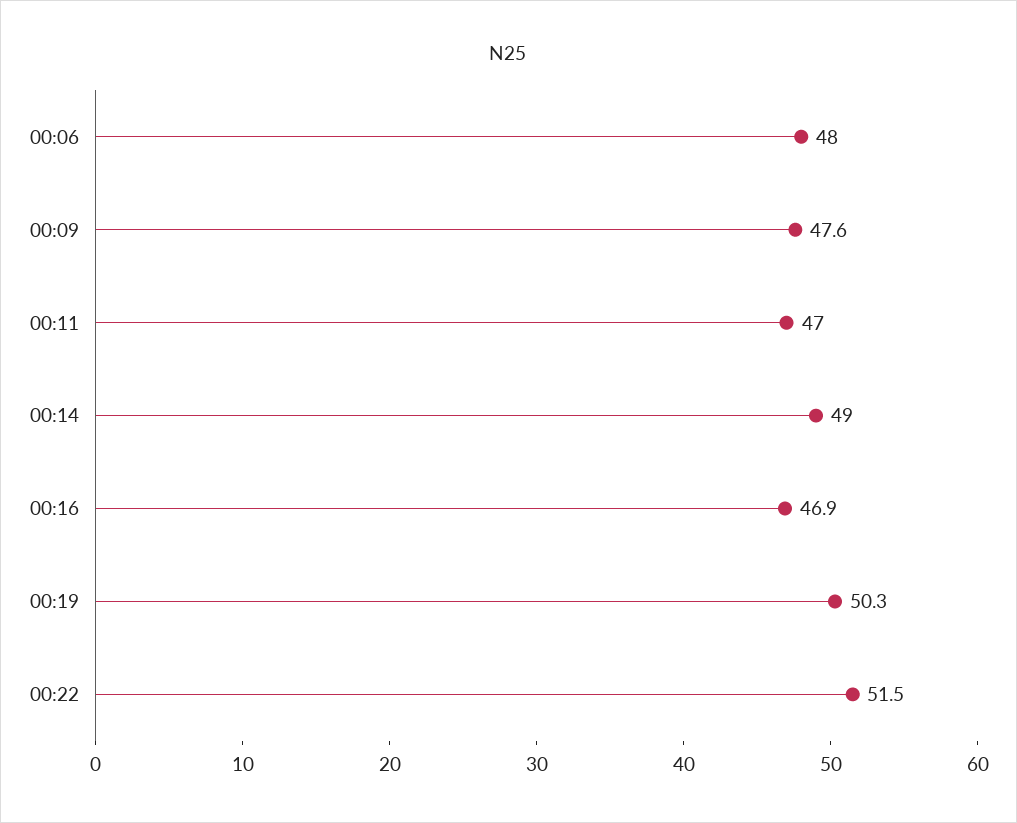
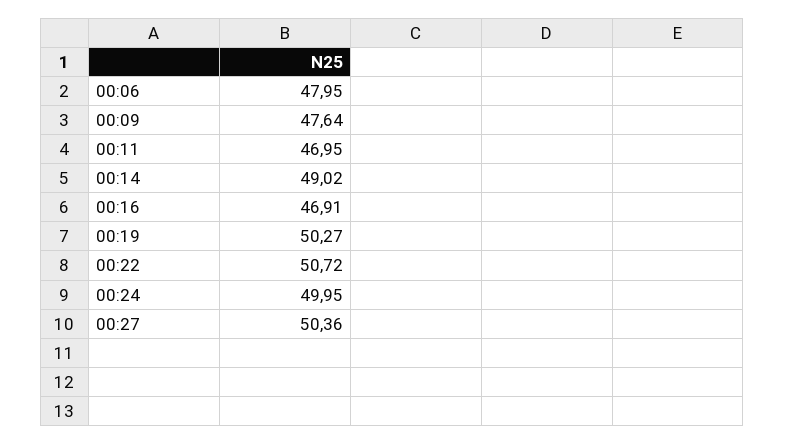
00:22: 51.5 -> 50.72
00:24: none -> 49.95
00:27: none -> 50.36

